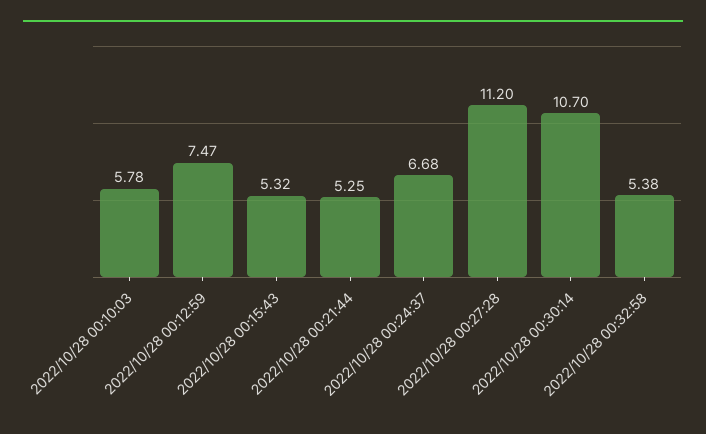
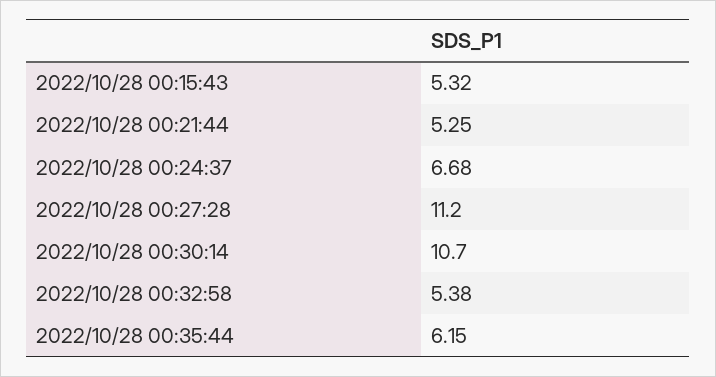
2022/10/28 00:10:03: 5.78 -> none
2022/10/28 00:12:59: 7.47 -> none
2022/10/28 00:35:44: none -> 6.15

